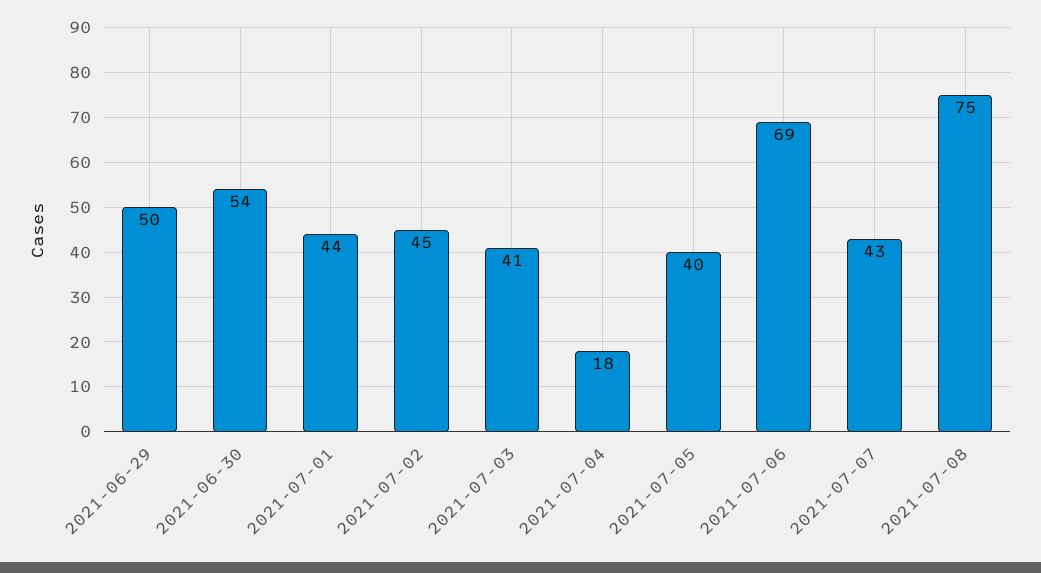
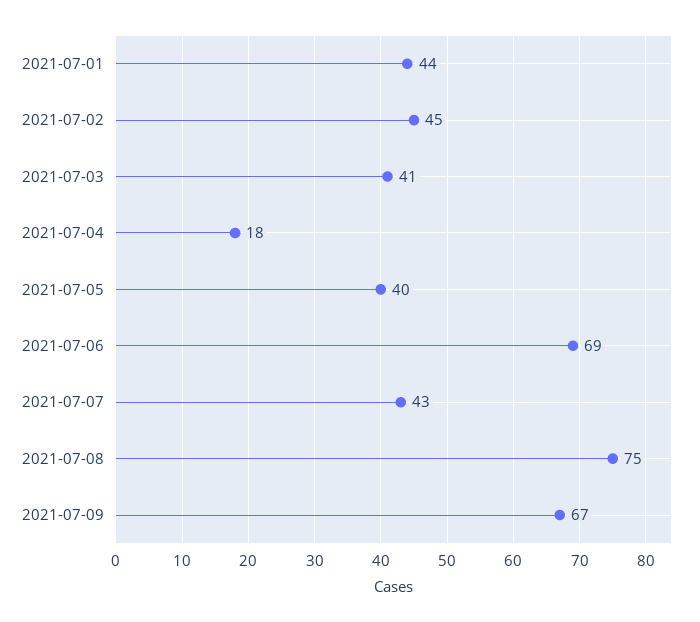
2021-06-29: 50 -> none
2021-06-30: 54 -> none
2021-07-09: none -> 67

